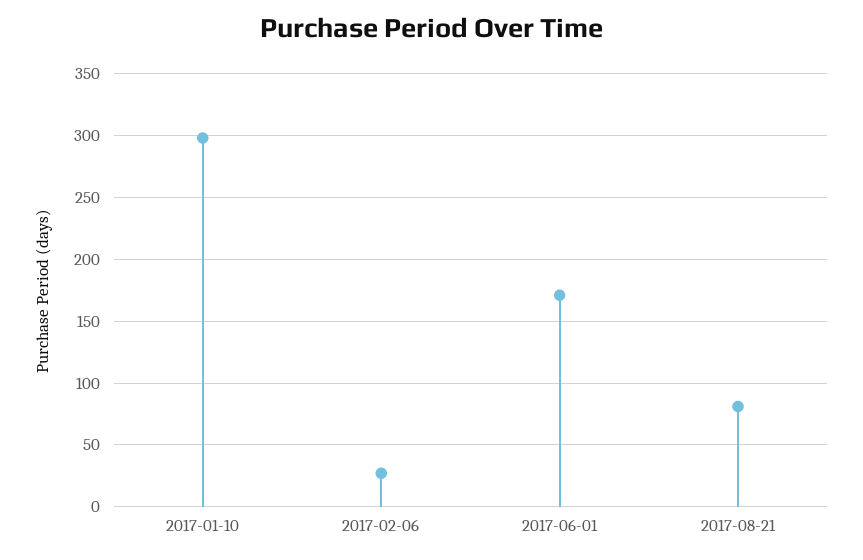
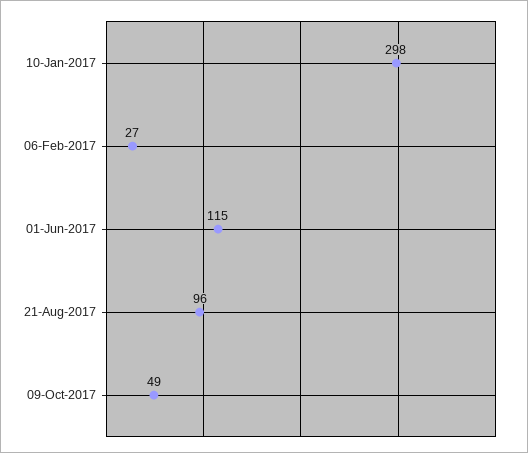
2017-06-01: 170 -> 115
2017-08-21: 80 -> 96
09-Oct-2017: none -> 49

